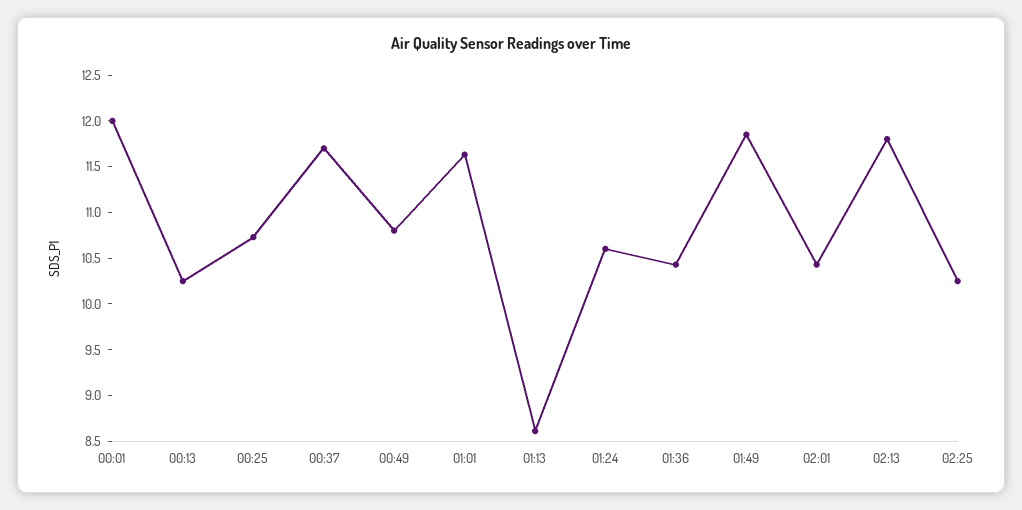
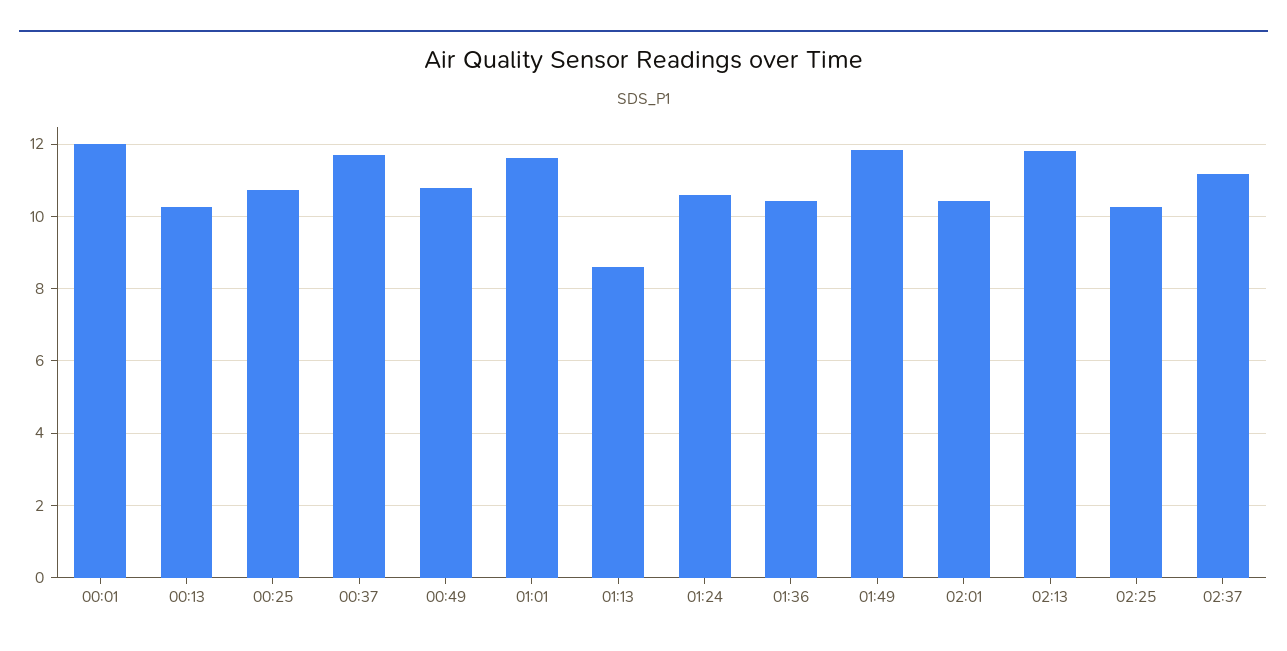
02:37: none -> 11.2

